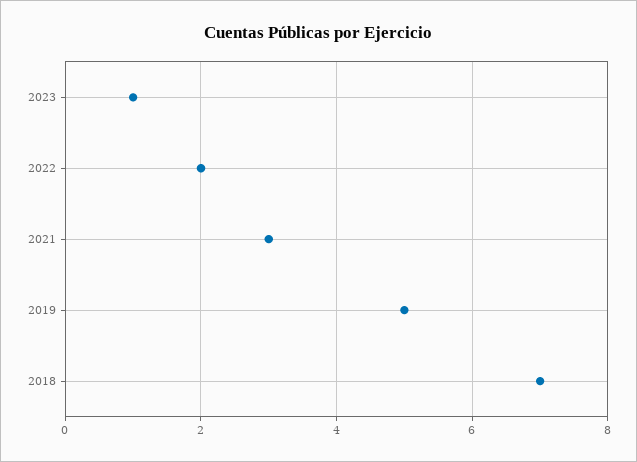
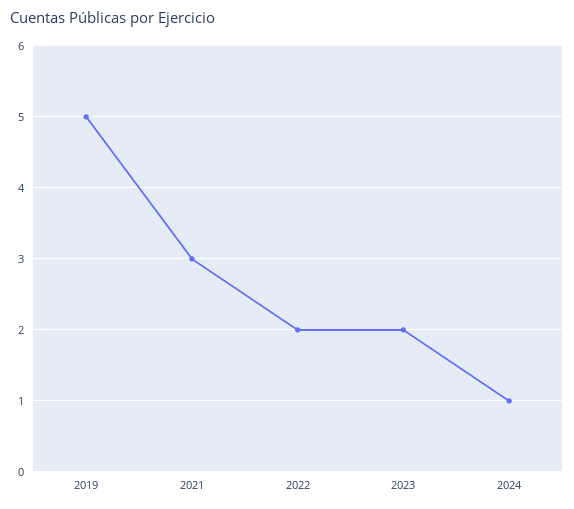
2023: 1 -> 2
2018: 7 -> none
2024: none -> 1

